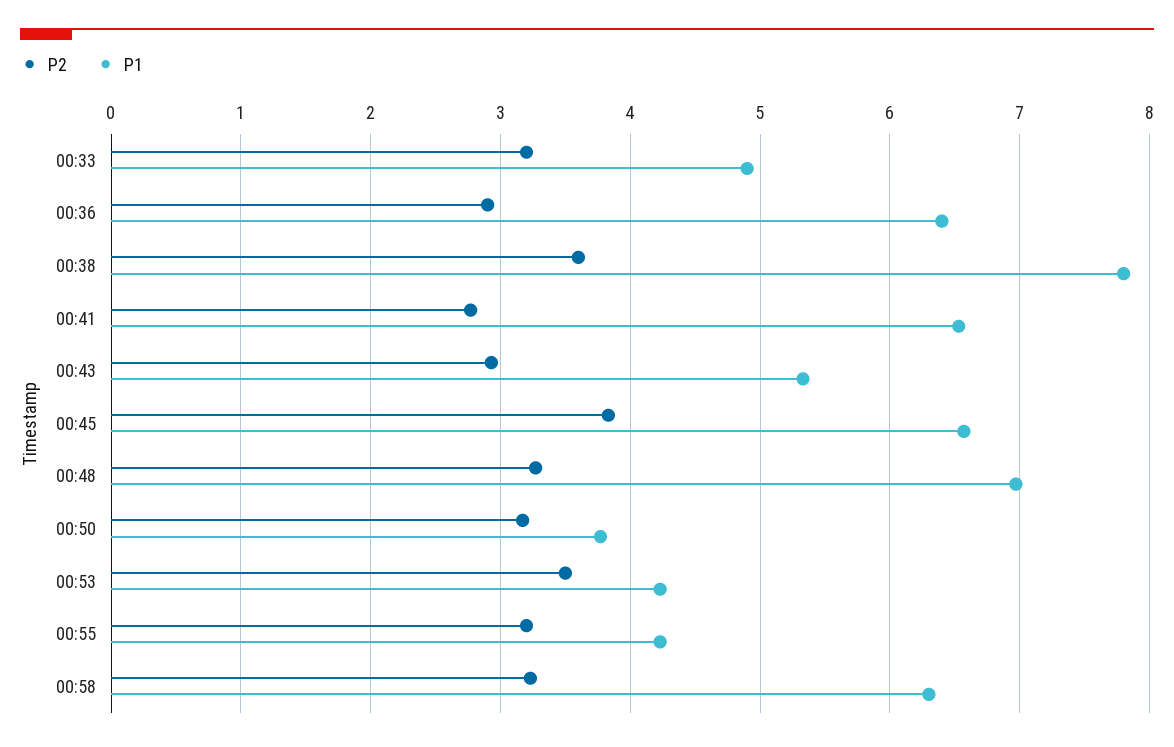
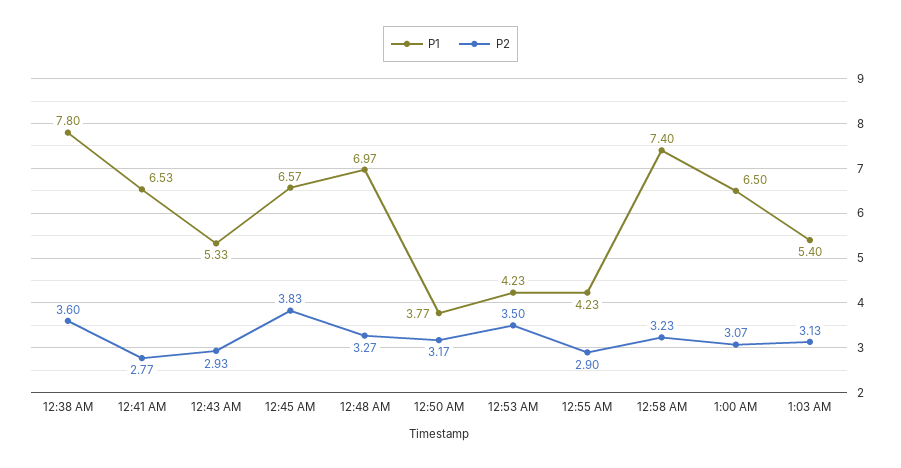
P2, 00:33: 3.2 -> none
P1, 00:33: 4.9 -> none
P2, 00:36: 2.9 -> none
P1, 00:36: 6.4 -> none
P2, 00:55: 3.2 -> 2.9
P1, 00:58: 6.3 -> 7.4
P1, 1:00 AM: none -> 6.5
P2, 1:00 AM: none -> 3.07
P1, 1:03 AM: none -> 5.4
P2, 1:03 AM: none -> 3.13

